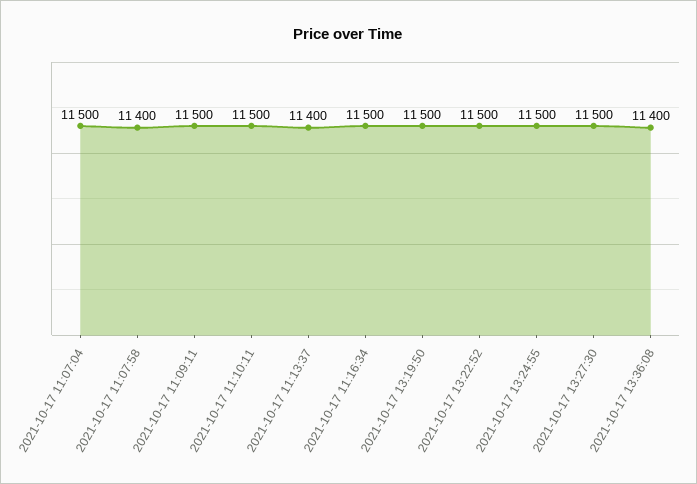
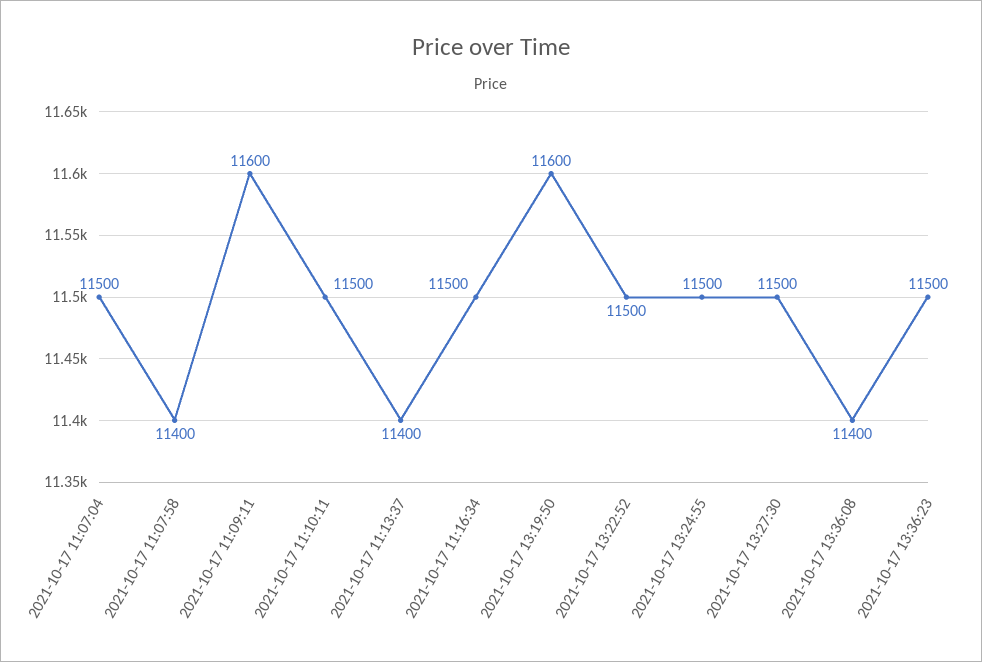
2021-10-17 11:09:11: 11500 -> 11600
2021-10-17 13:19:50: 11500 -> 11600
2021-10-17 13:36:23: none -> 11500

